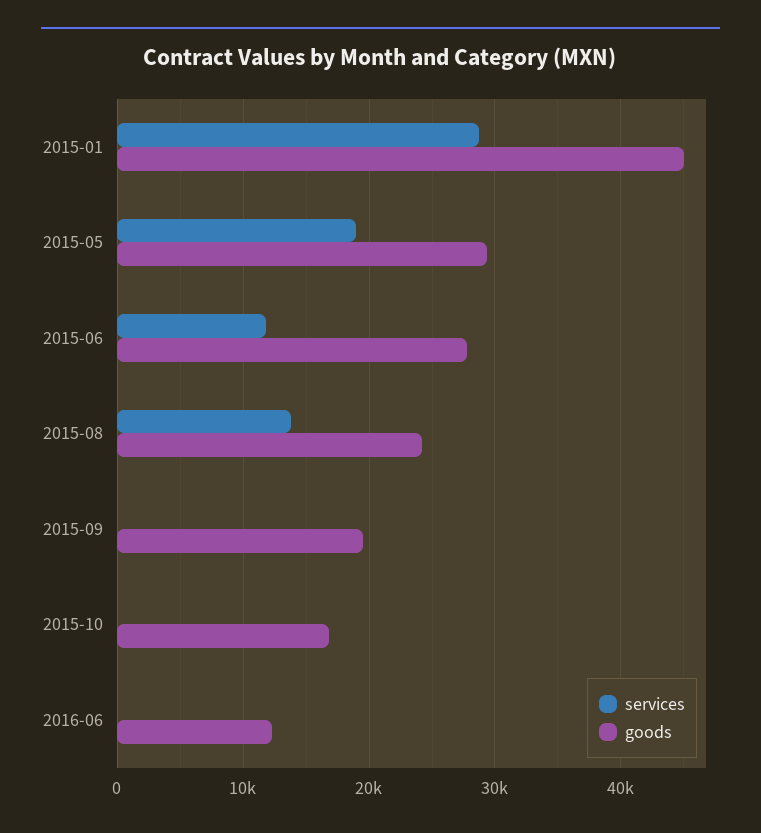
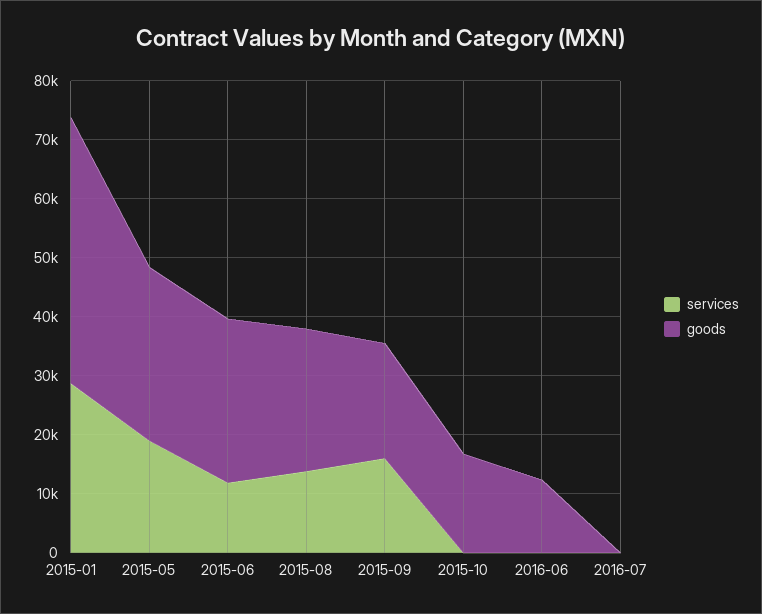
services, 2015-09: 0 -> 16000
services, 2016-07: none -> 0
goods, 2016-07: none -> 0

